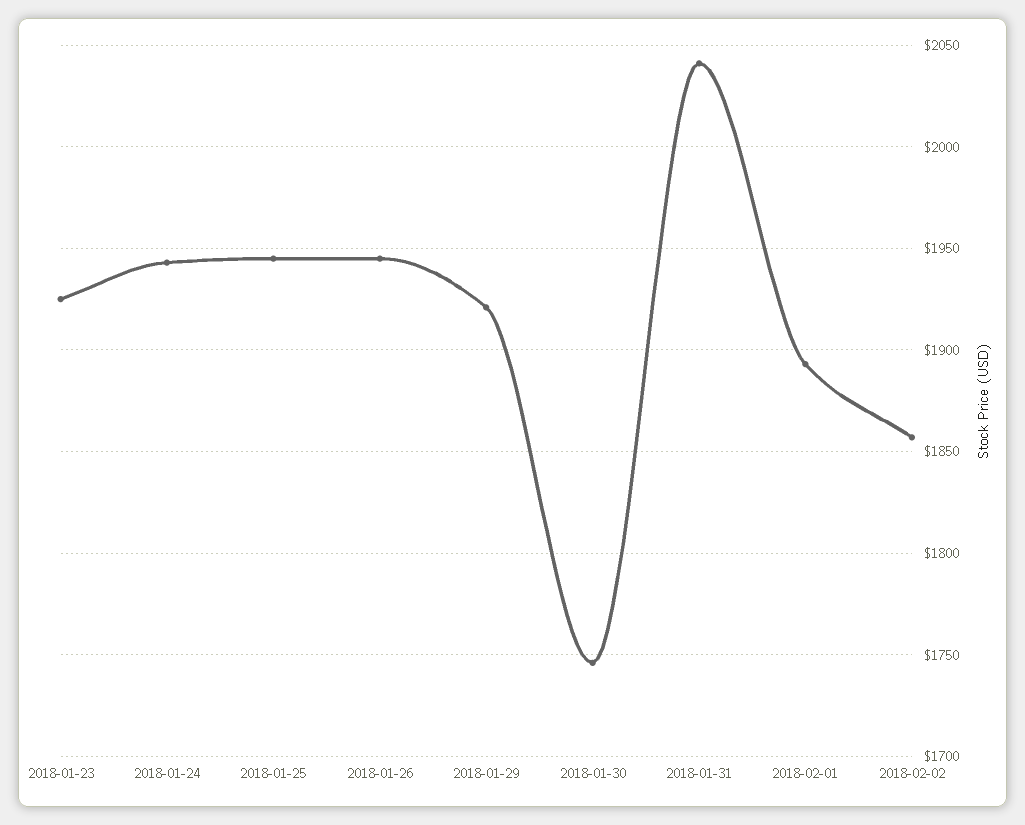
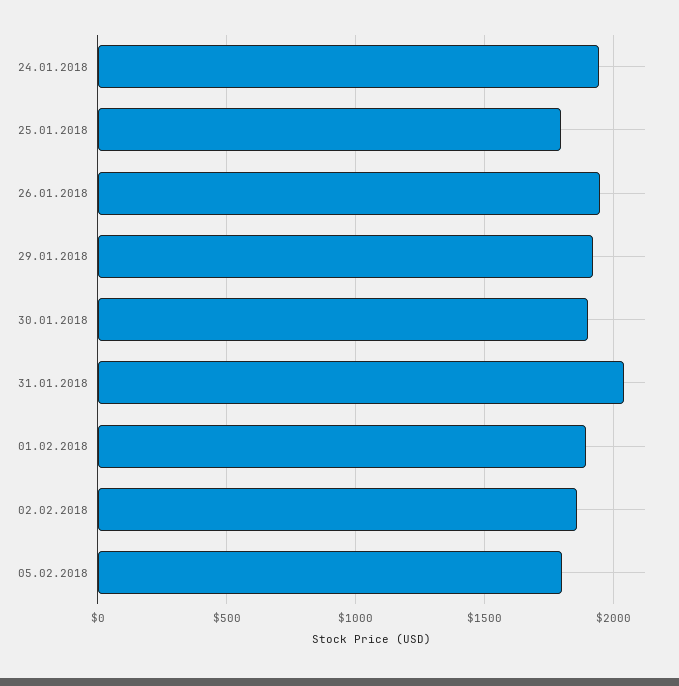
2018-01-23: 1925 -> none
2018-01-25: 1945 -> 1800
2018-01-30: 1745 -> 1900
05.02.2018: none -> 1800

